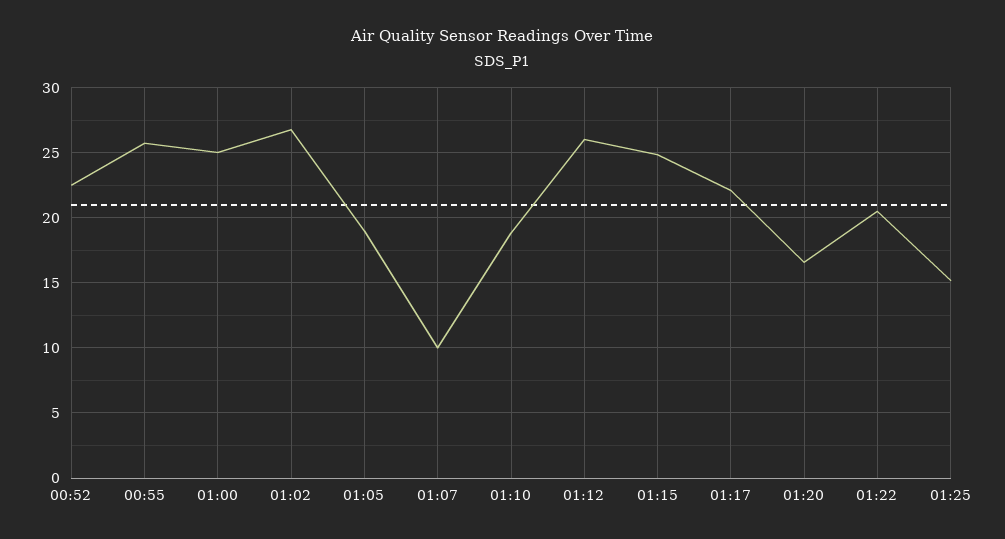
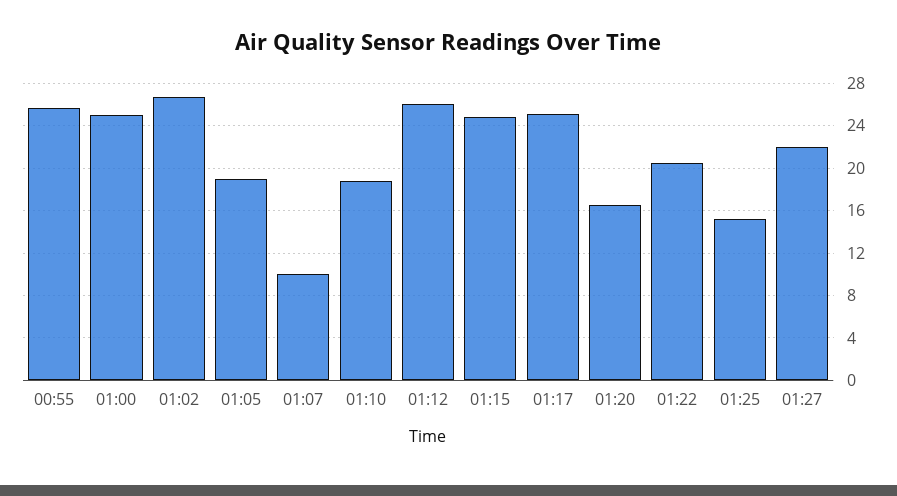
00:52: 22.5 -> none
01:17: 22 -> 25
01:27: none -> 22

